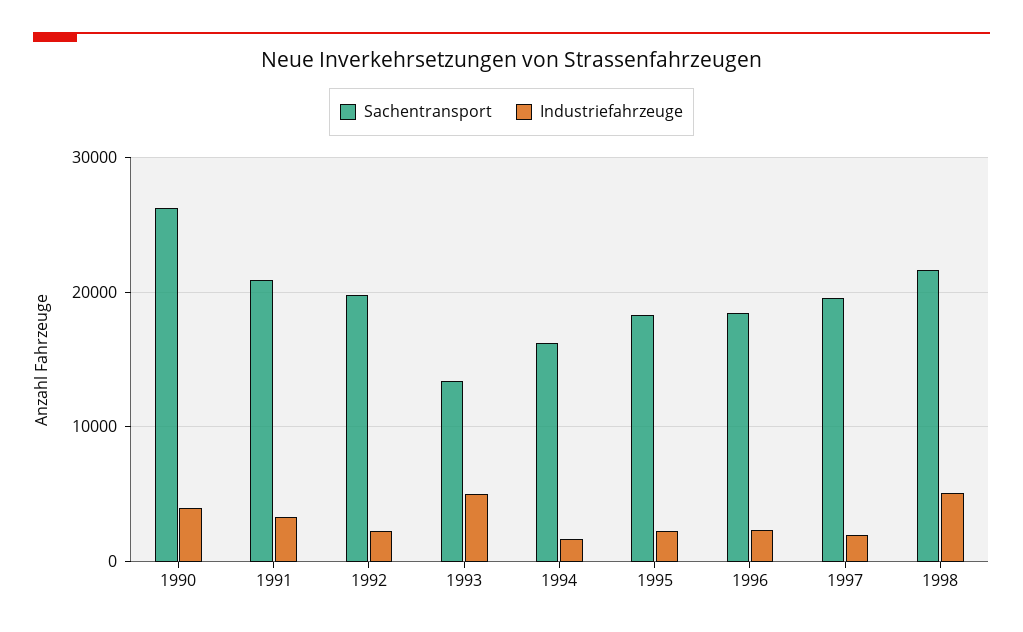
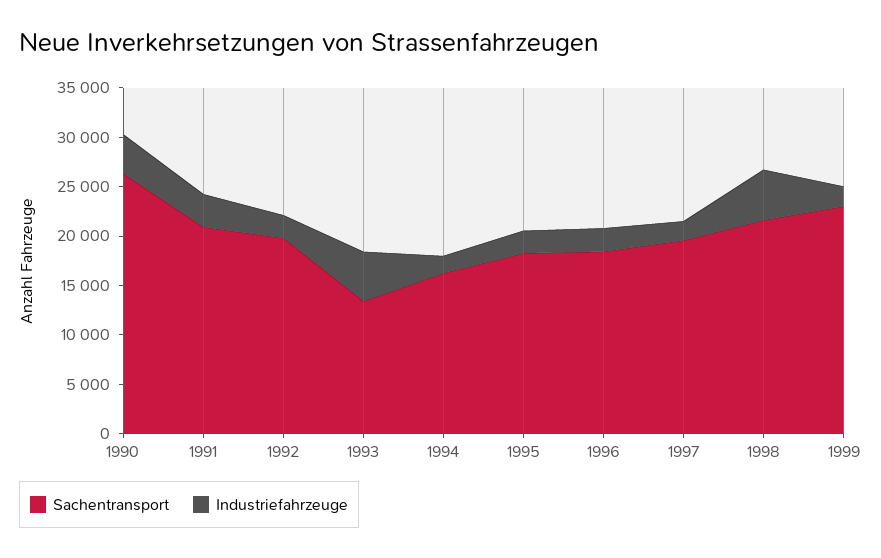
Sachentransport, 1999: none -> 23000
Industriefahrzeuge, 1999: none -> 2000

